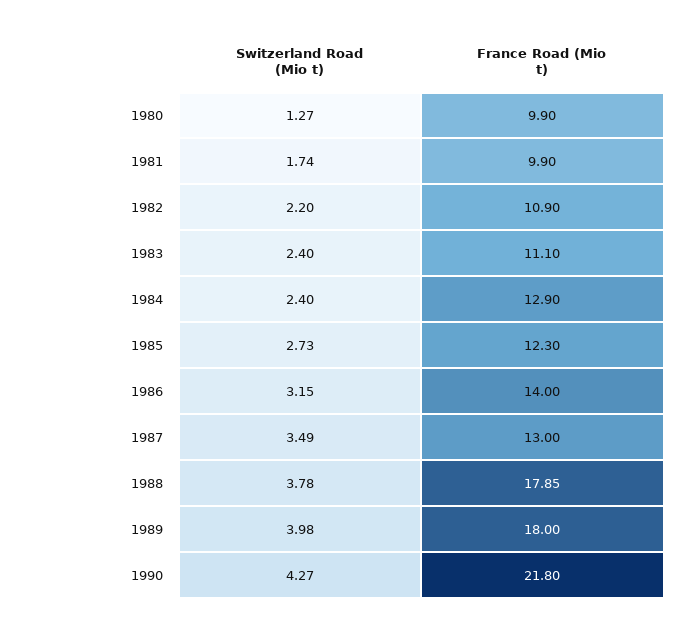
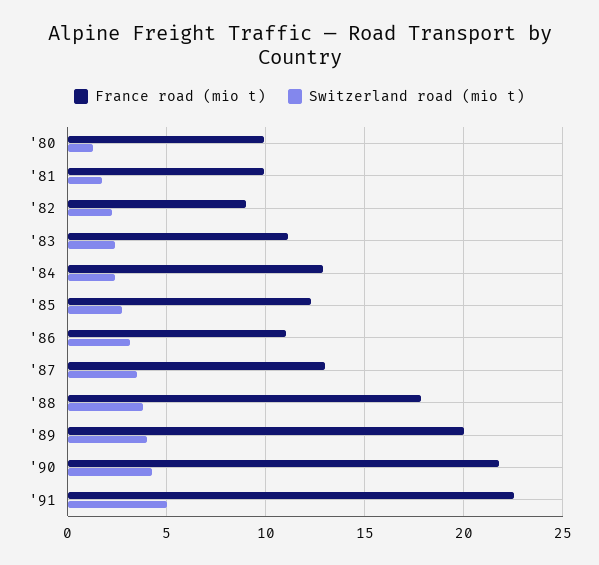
France Road (Mio t), 1982: 10.9 -> 9
France Road (Mio t), 1986: 14 -> 11
France Road (Mio t), 1989: 18 -> 20
France Road (Mio t), '91: none -> 22.5
Switzerland Road (Mio t), '91: none -> 5

